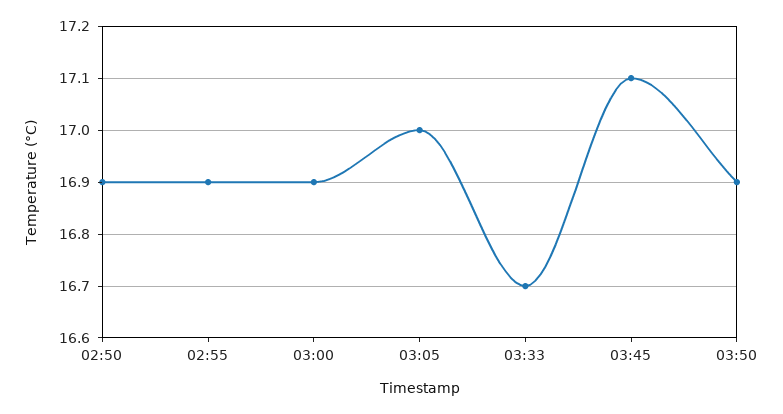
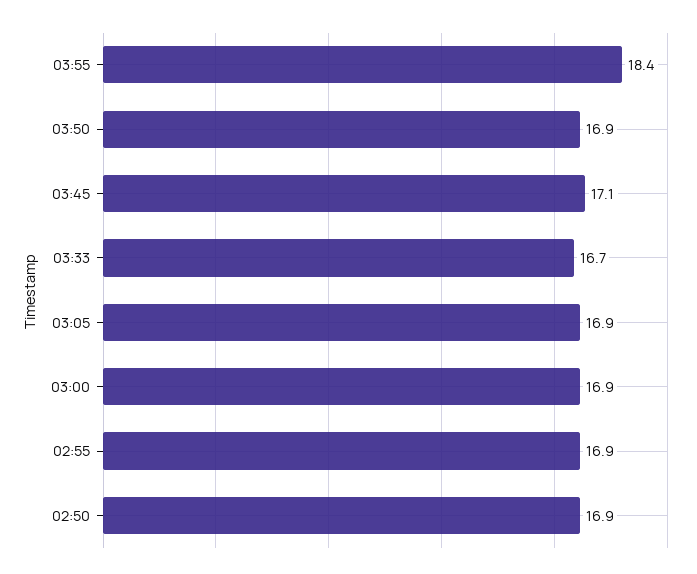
03:05: 17 -> 16.9
03:55: none -> 18.4

